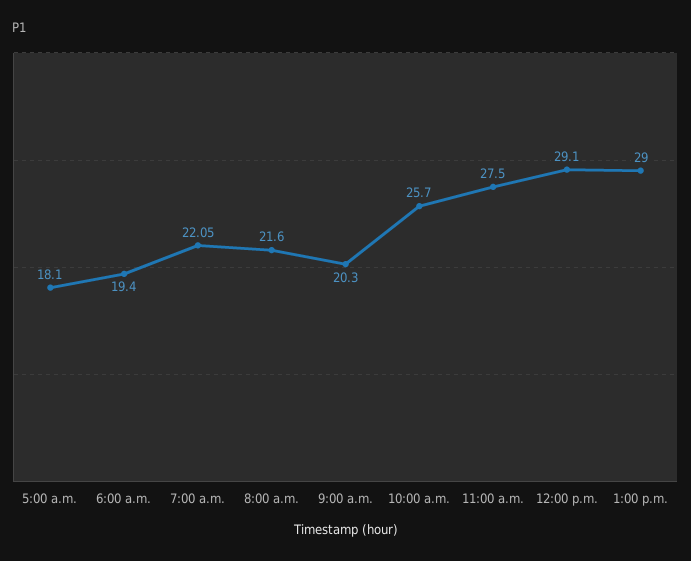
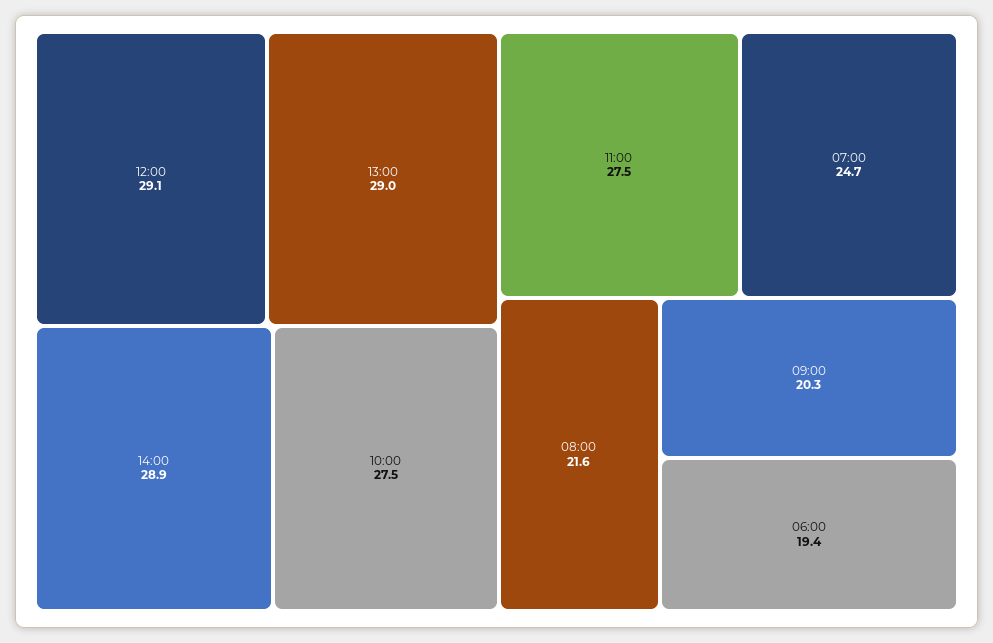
5:00 a.m.: 18.1 -> none
7:00 a.m.: 22.05 -> 24.7
10:00 a.m.: 25.7 -> 27.5
14:00: none -> 28.9

